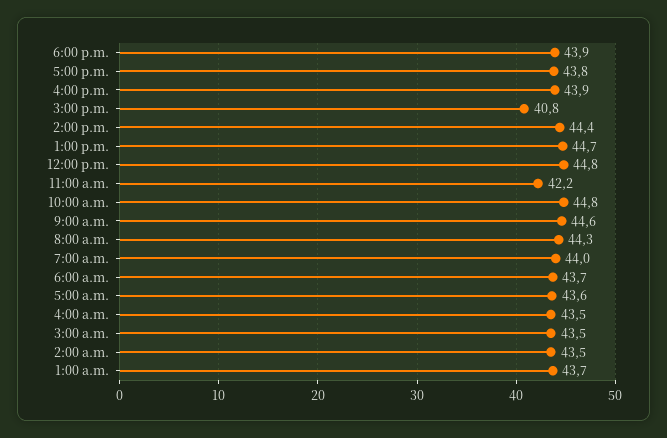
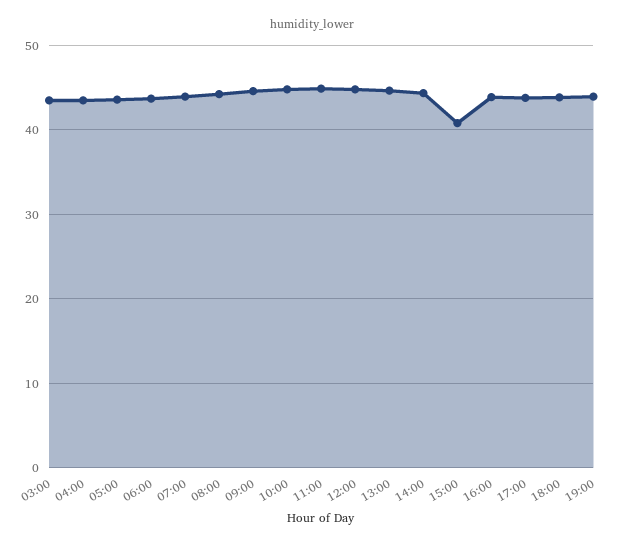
11:00 a.m.: 42.2 -> 45
2:00 a.m.: 43.5 -> none
1:00 a.m.: 43.7 -> none
19:00: none -> 44

